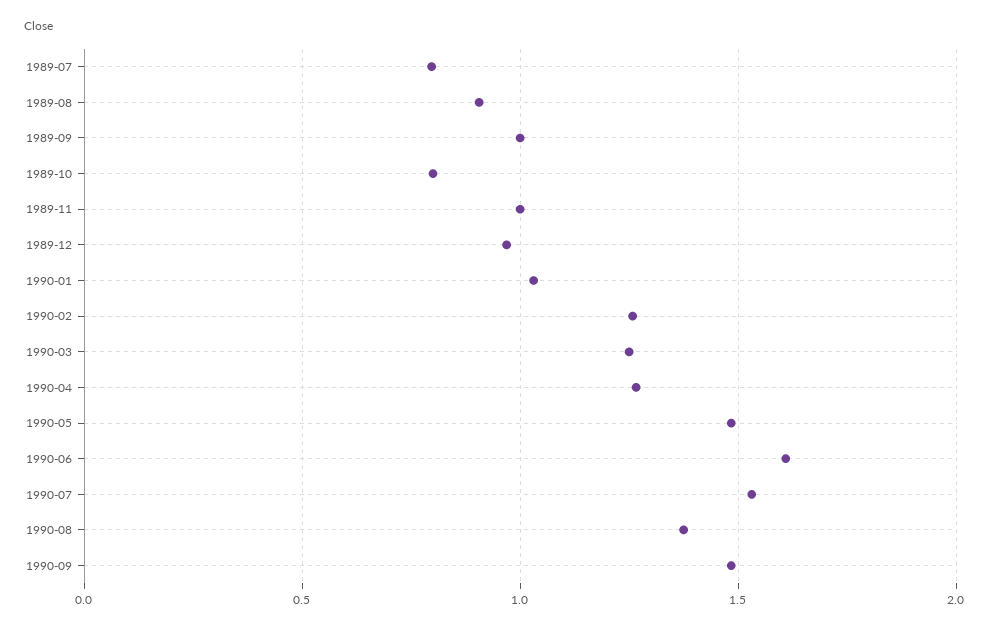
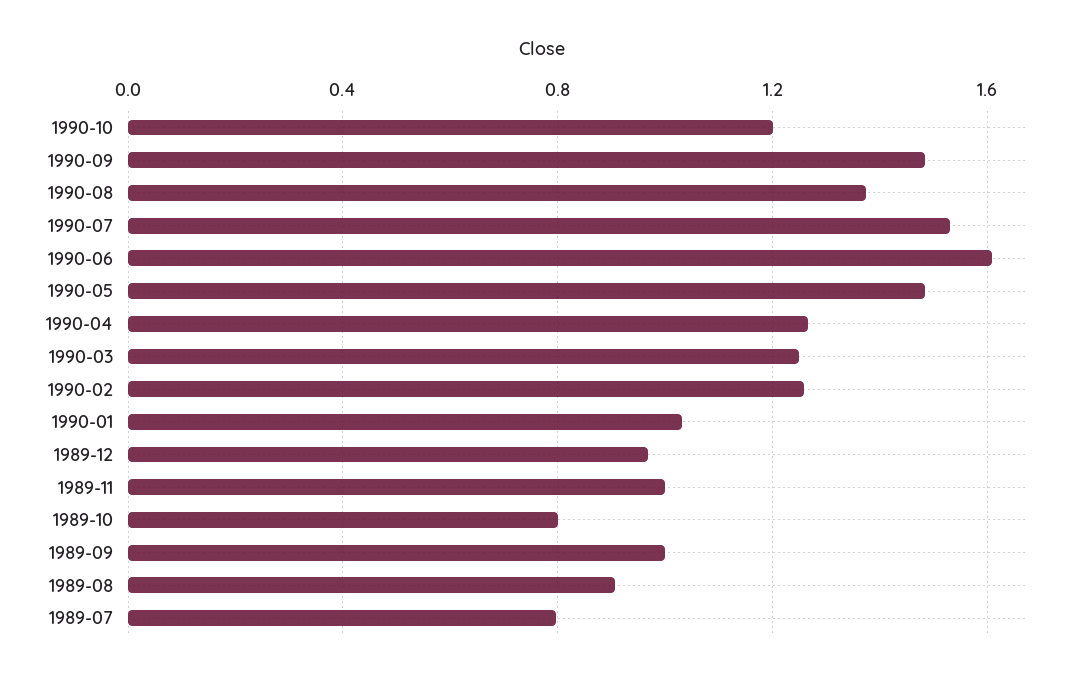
1990-10: none -> 1.2

